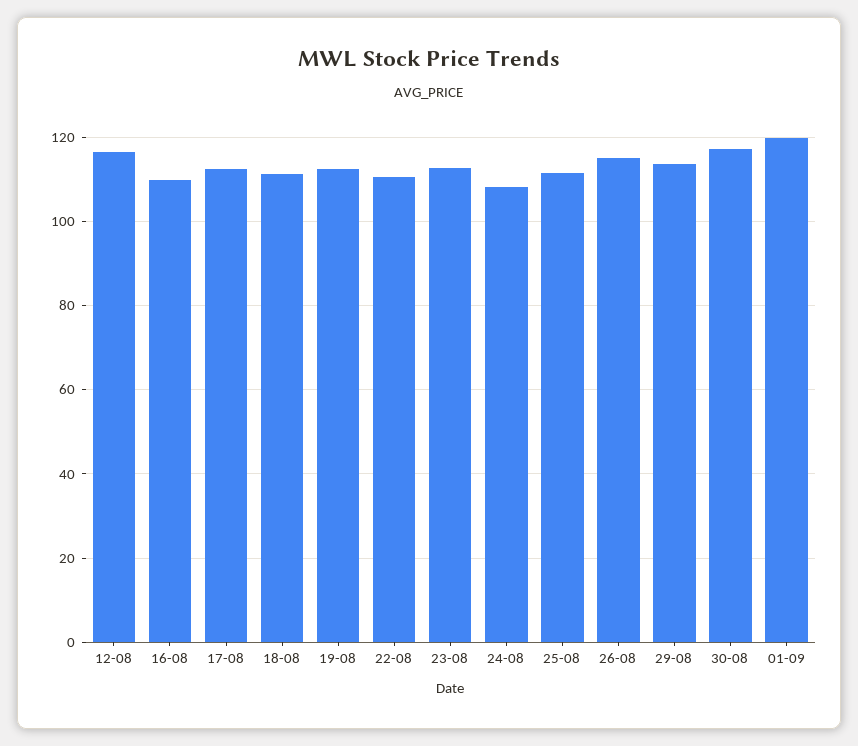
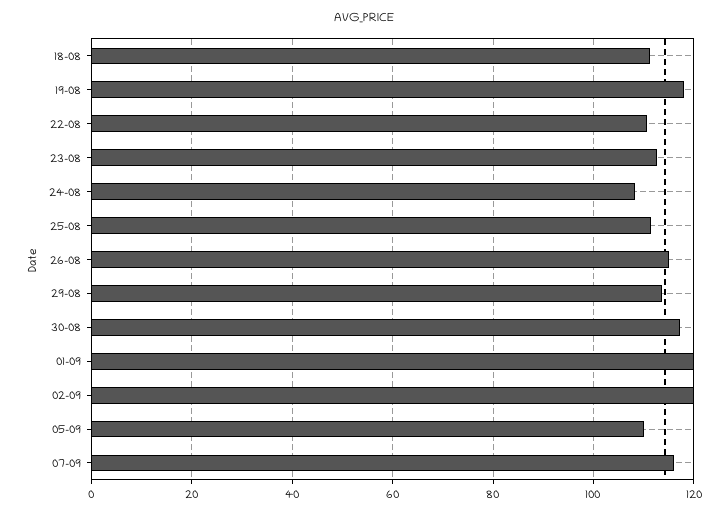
12-08: 116 -> none
16-08: 110 -> none
17-08: 112 -> none
19-08: 112 -> 118
02-09: none -> 120
05-09: none -> 110
07-09: none -> 116

